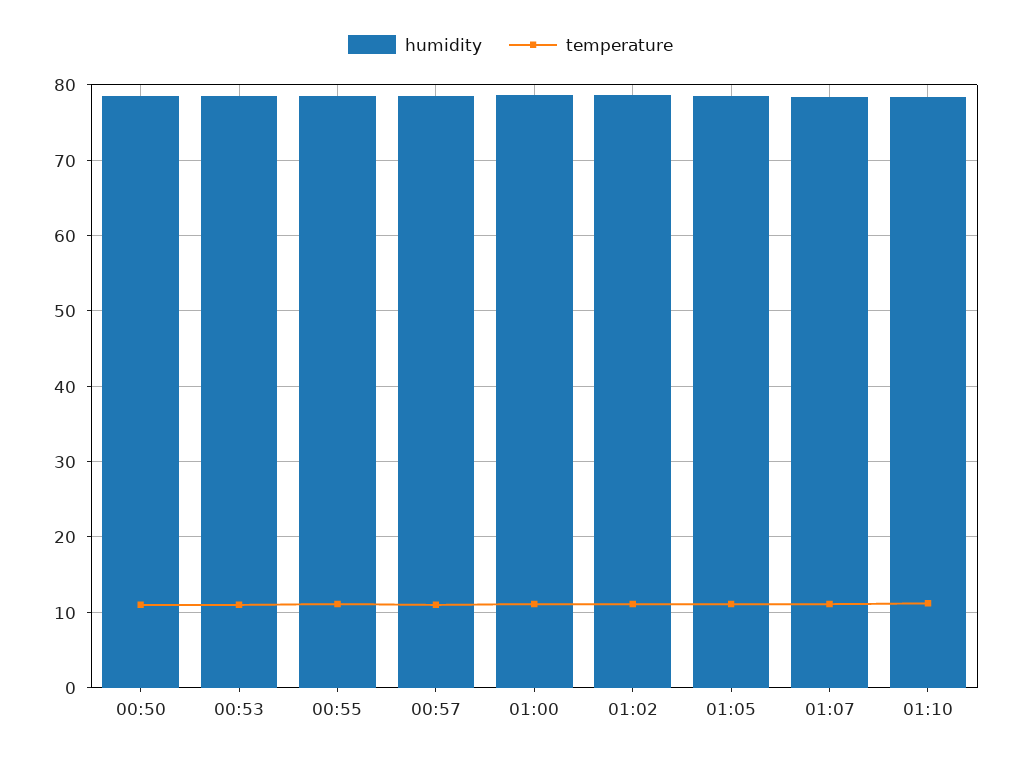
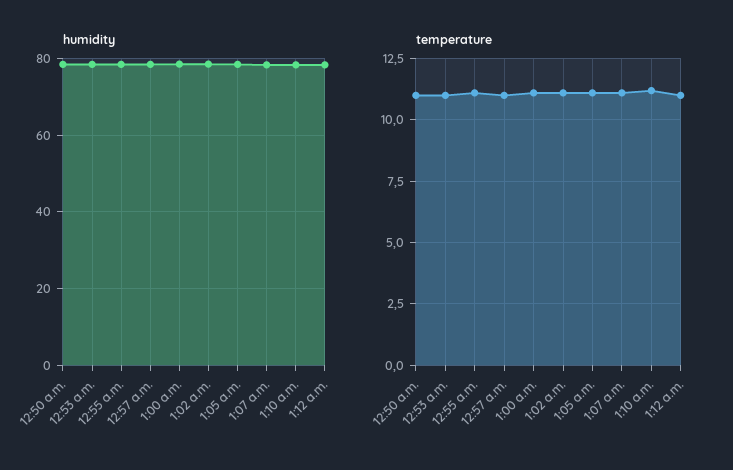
humidity, 1:12 a.m.: none -> 78
temperature, 1:12 a.m.: none -> 11

